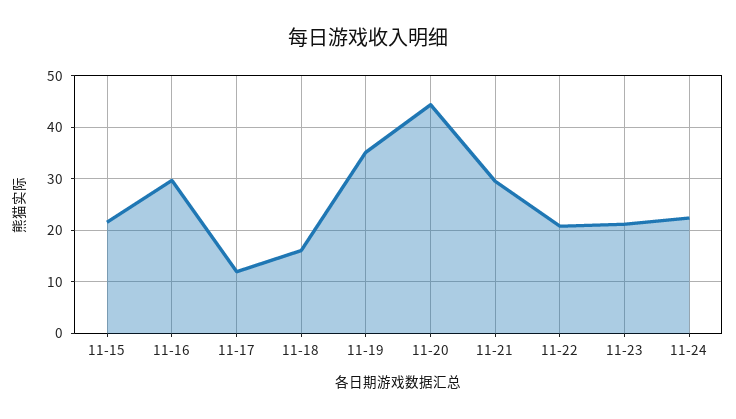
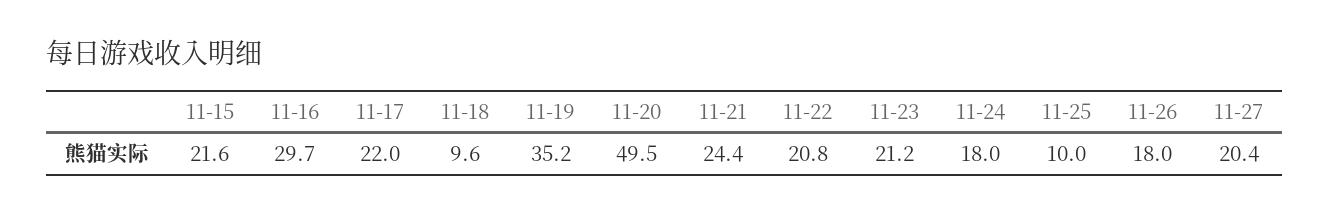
11-17: 12 -> 22
11-18: 16 -> 9.6
11-20: 44 -> 49.5
11-21: 30 -> 24.4
11-24: 22 -> 18
11-25: none -> 10
11-26: none -> 18
11-27: none -> 20.4

